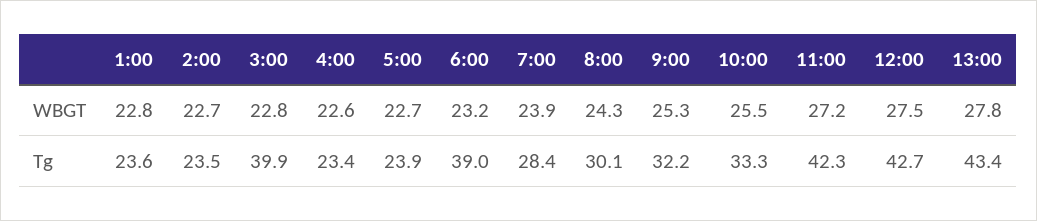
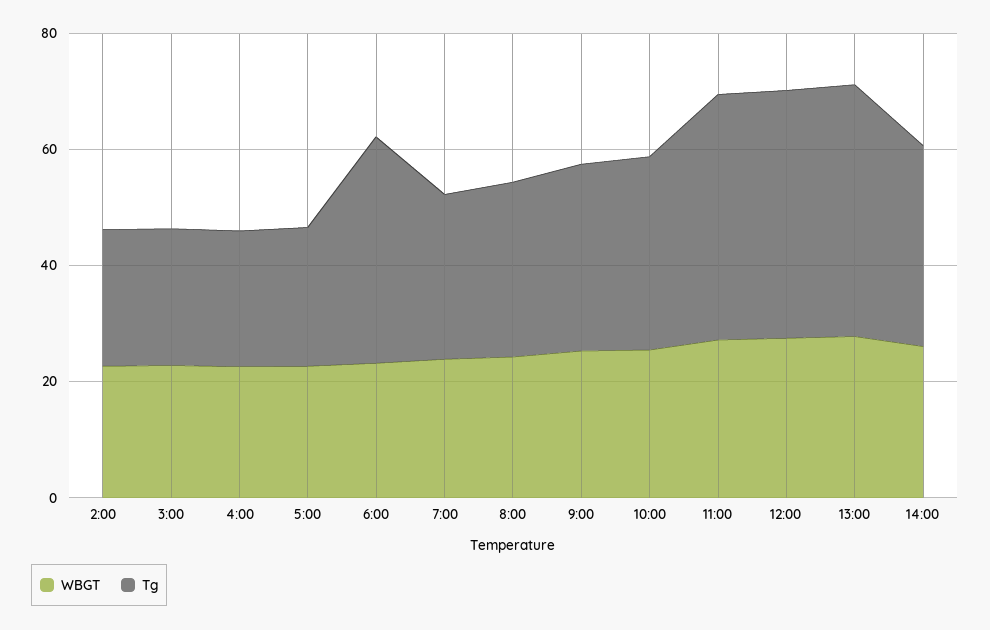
WBGT, 1:00: 22.8 -> none
Tg, 1:00: 23.6 -> none
Tg, 3:00: 39.9 -> 25
WBGT, 14:00: none -> 25
Tg, 14:00: none -> 35

